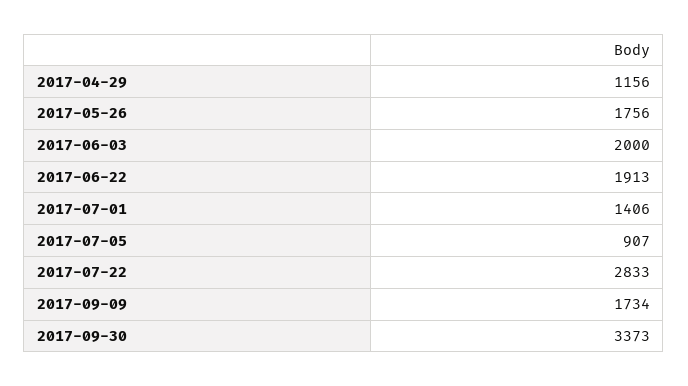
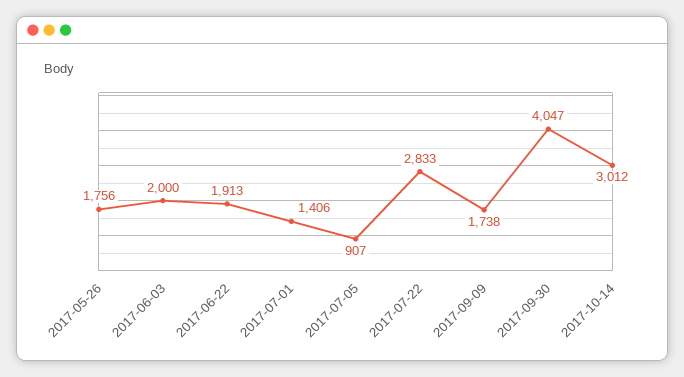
2017-04-29: 1156 -> none
2017-09-09: 1734 -> 1738
2017-09-30: 3373 -> 4047
2017-10-14: none -> 3012

